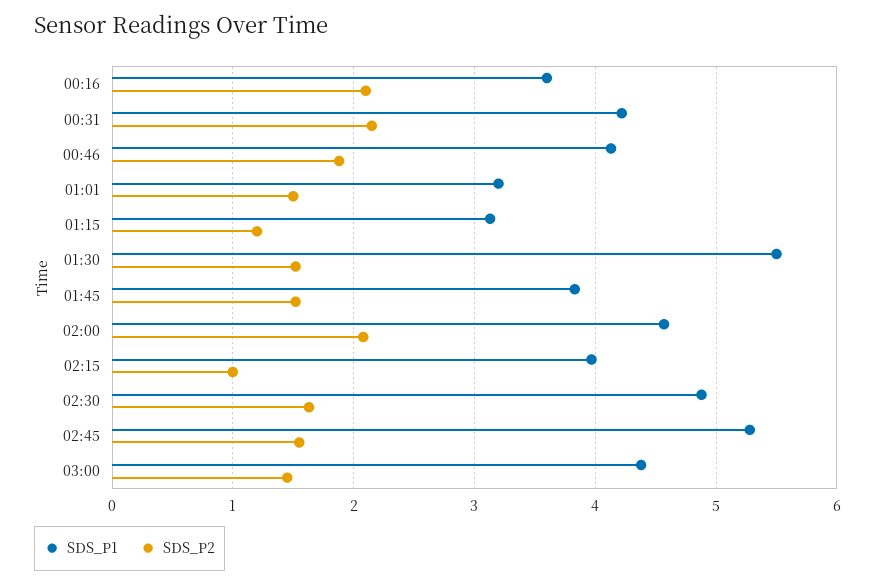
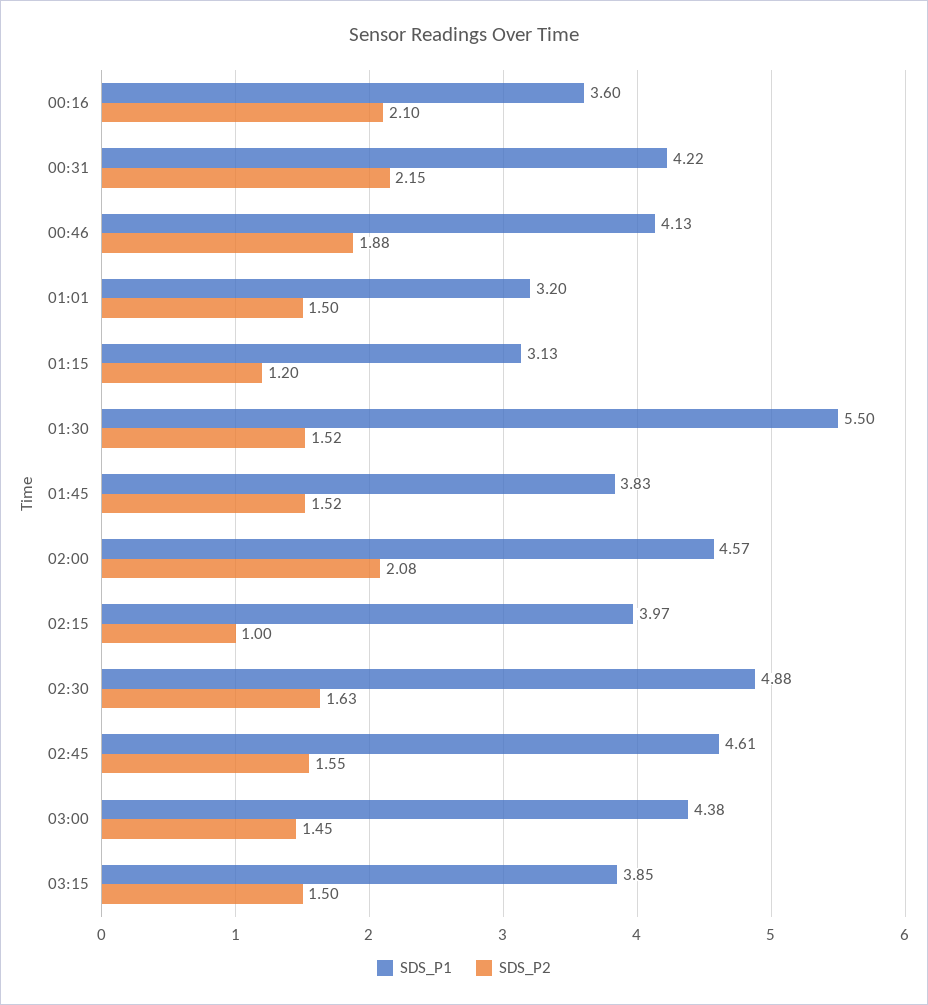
SDS_P1, 02:45: 5.3 -> 4.61
SDS_P1, 03:15: none -> 3.85
SDS_P2, 03:15: none -> 1.5

